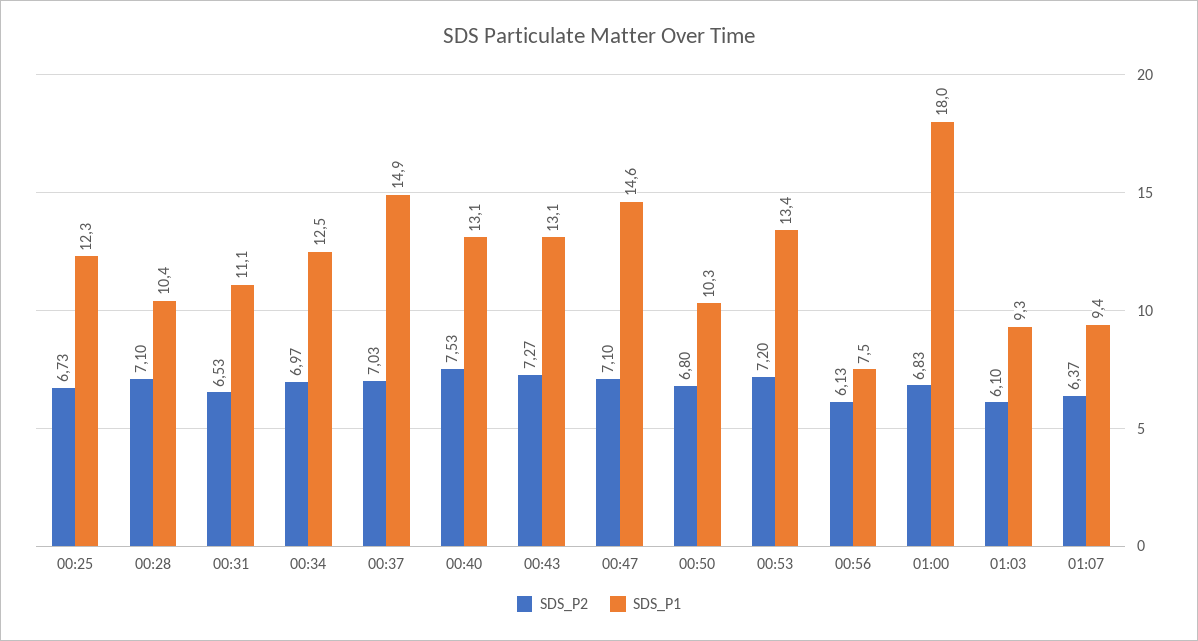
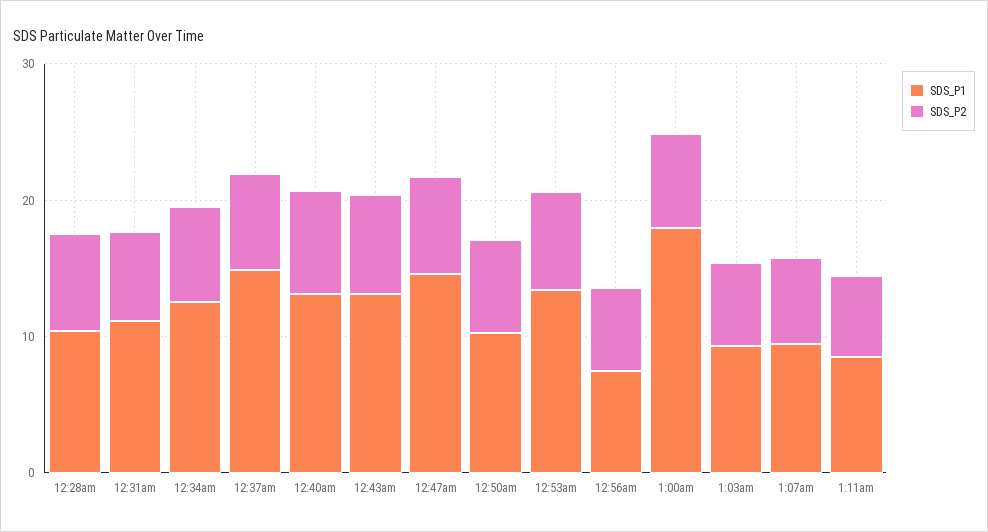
SDS_P2, 00:25: 6.73 -> none
SDS_P1, 00:25: 12.3 -> none
SDS_P1, 1:11am: none -> 8
SDS_P2, 1:11am: none -> 6

